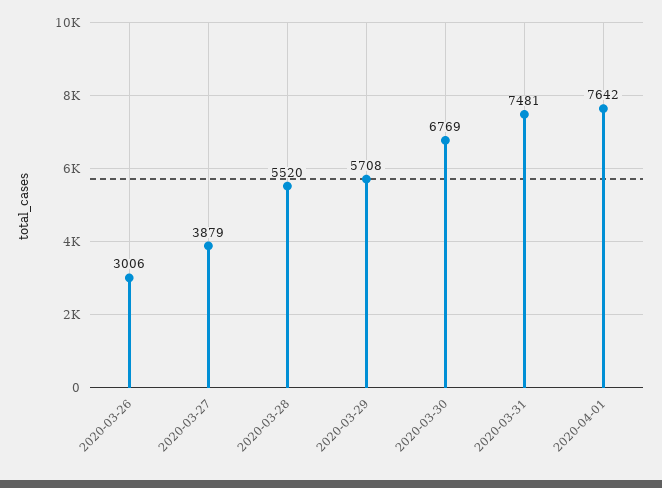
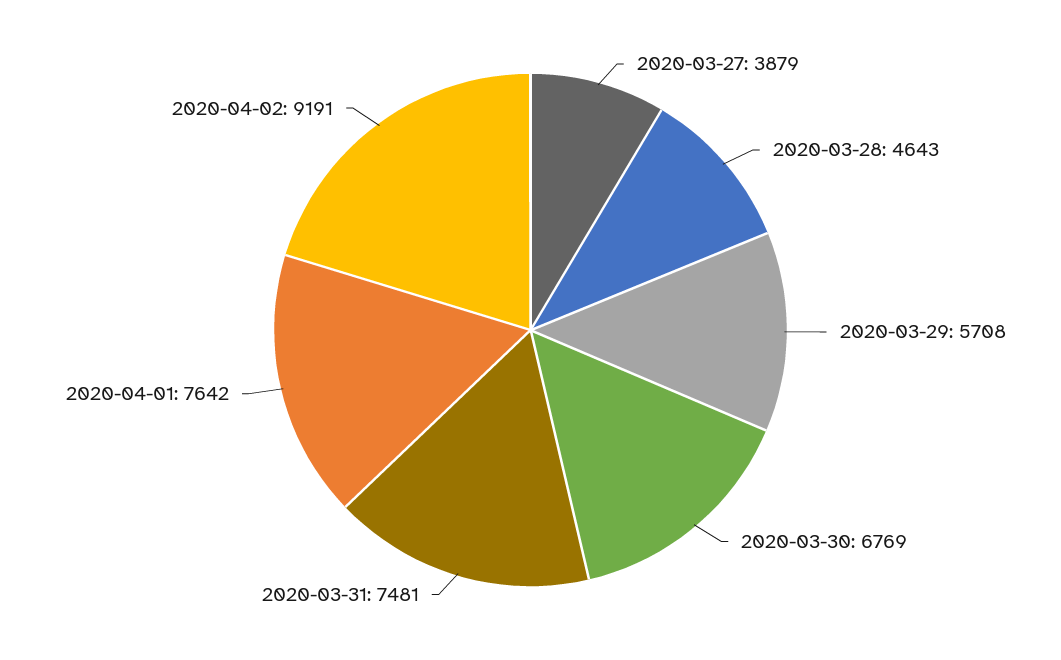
2020-03-26: 3006 -> none
2020-03-28: 5520 -> 4643
2020-04-02: none -> 9191

